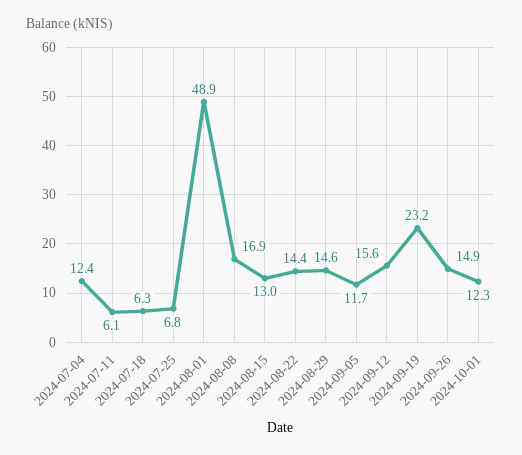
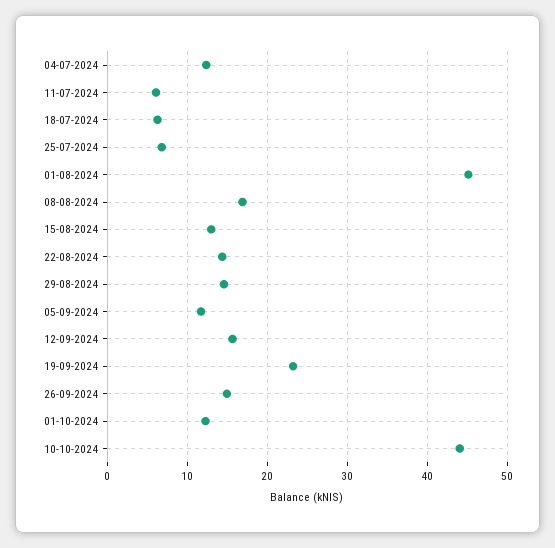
2024-08-01: 48.9 -> 45
10-10-2024: none -> 44

